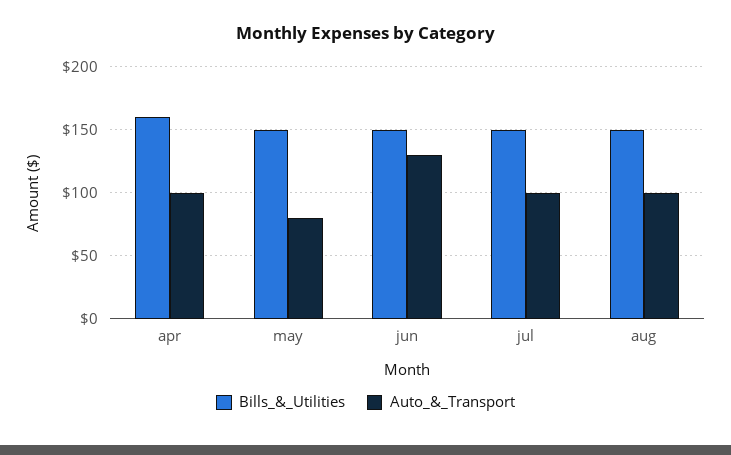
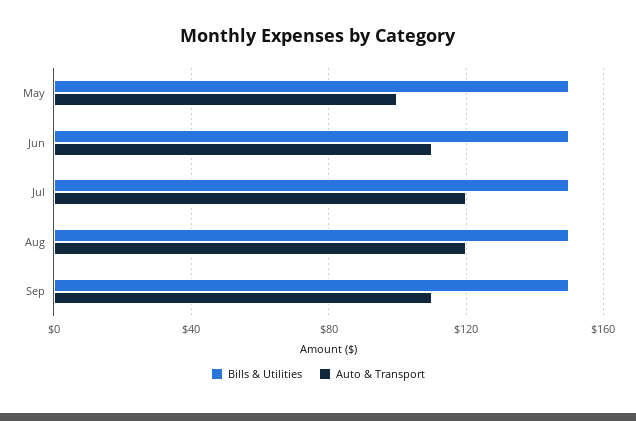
Bills_&_Utilities, apr: 160 -> none
Auto_&_Transport, apr: 100 -> none
Auto_&_Transport, may: 80 -> 100
Auto_&_Transport, jun: 130 -> 110
Auto_&_Transport, jul: 100 -> 120
Auto_&_Transport, aug: 100 -> 120
Bills_&_Utilities, Sep: none -> 150
Auto_&_Transport, Sep: none -> 110

